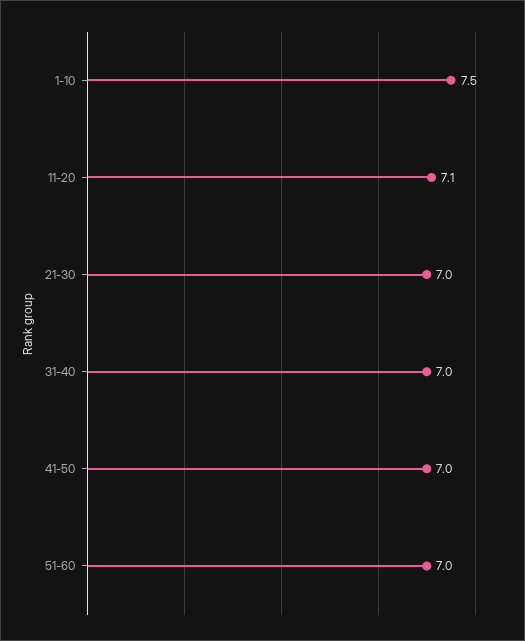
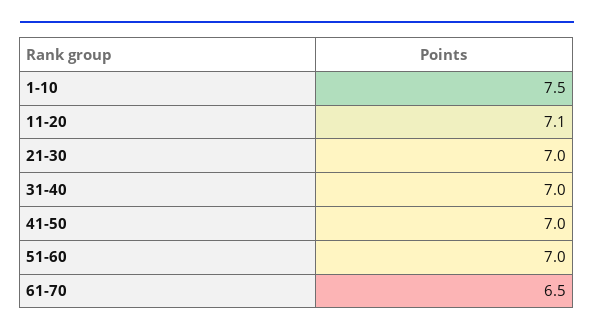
61-70: none -> 6.5

